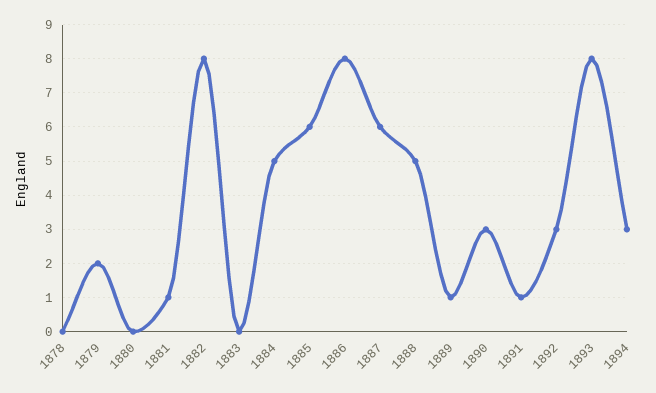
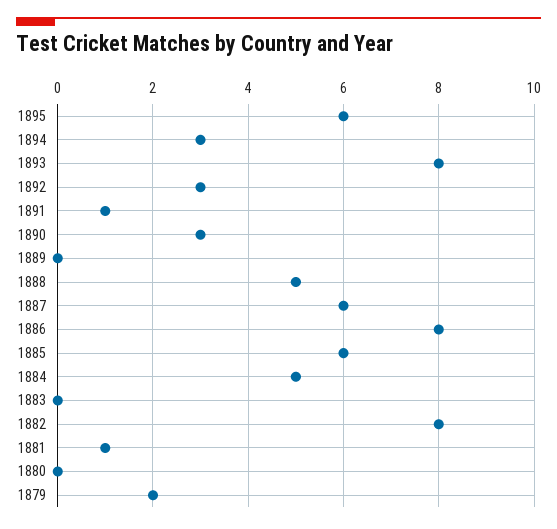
1878: 0 -> none
1889: 1 -> 0
1895: none -> 6

